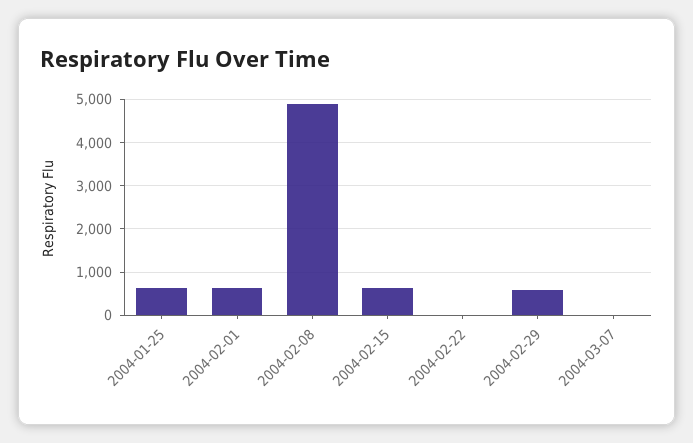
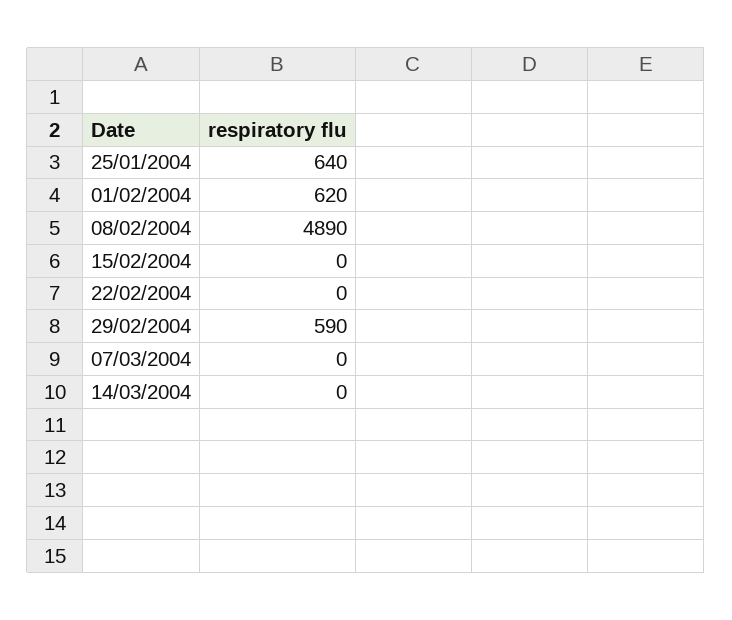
2004-02-15: 600 -> 0
14/03/2004: none -> 0

